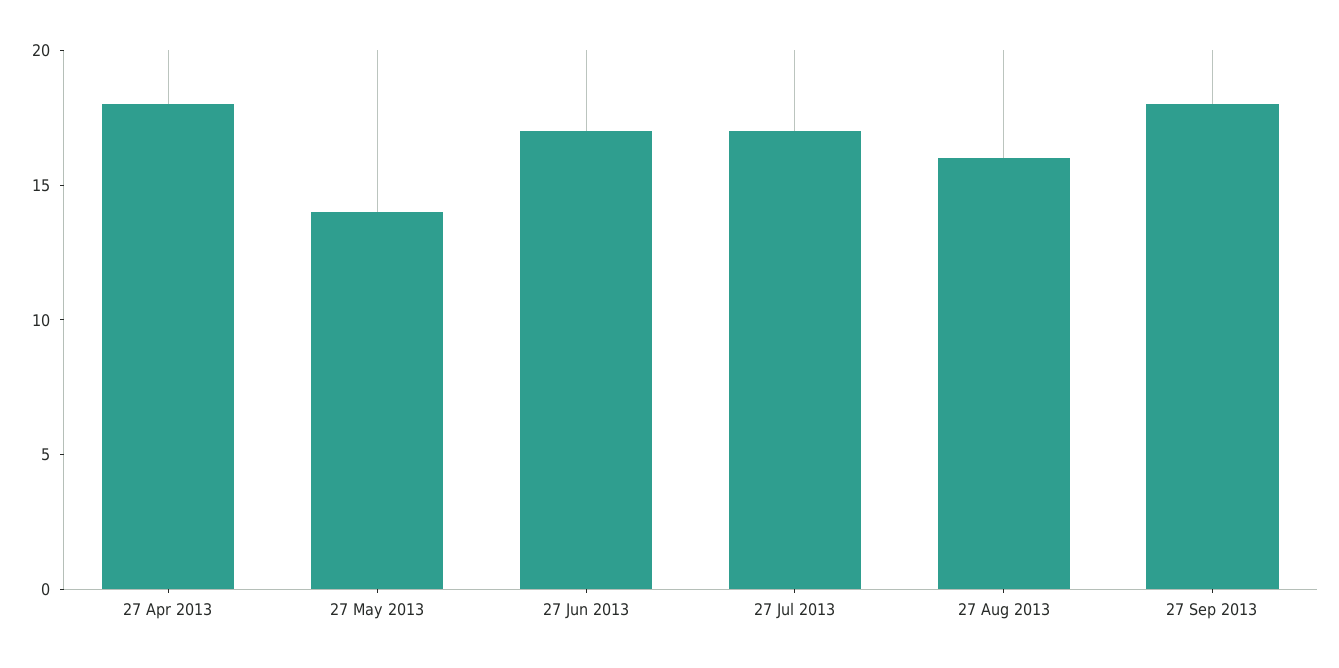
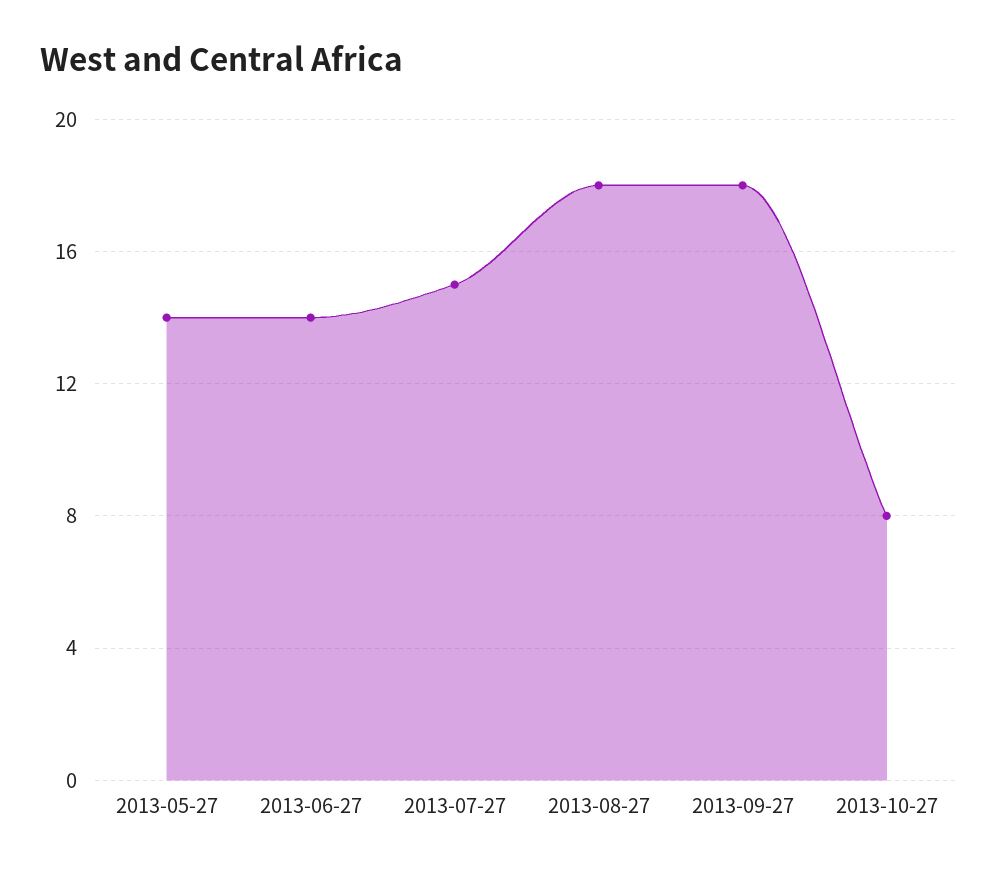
27 Apr 2013: 18 -> none
27 Jun 2013: 17 -> 14
27 Jul 2013: 17 -> 15
27 Aug 2013: 16 -> 18
2013-10-27: none -> 8

